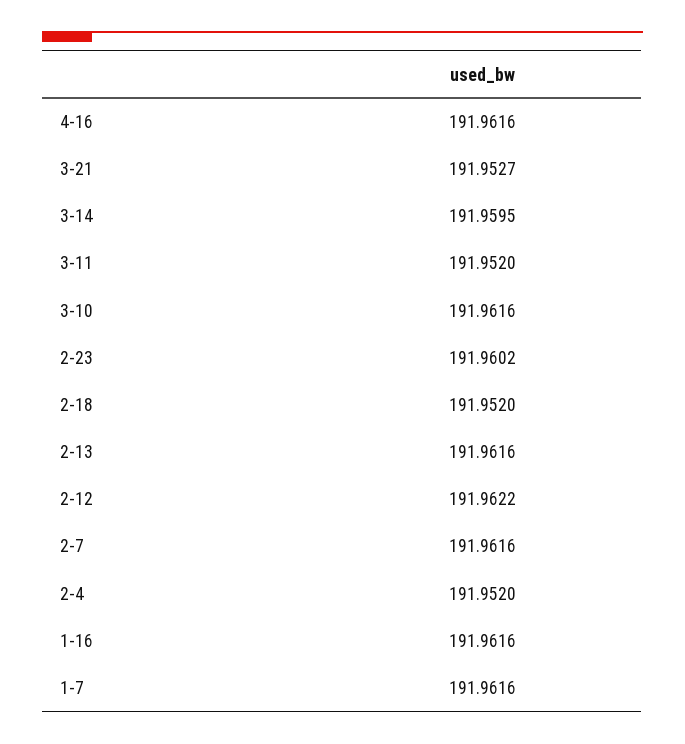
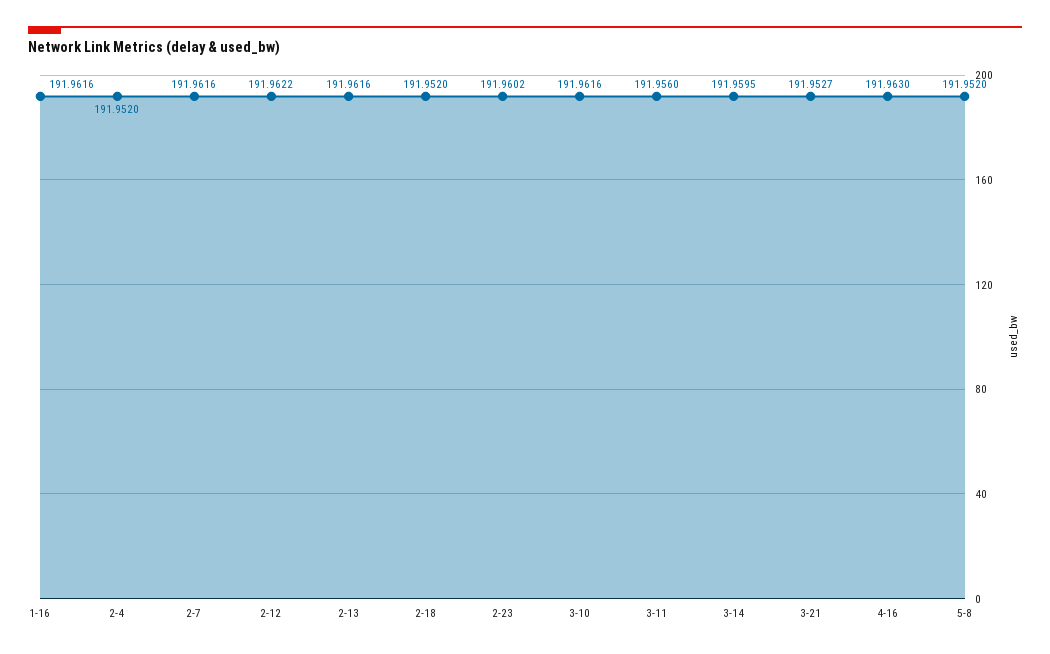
4-16: 191.9616 -> 191.963
3-11: 191.952 -> 191.956
1-7: 191.9616 -> none
5-8: none -> 191.952

